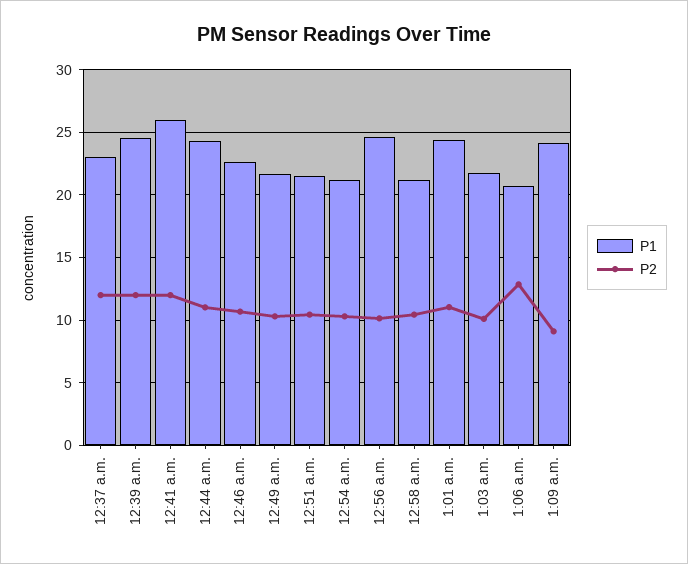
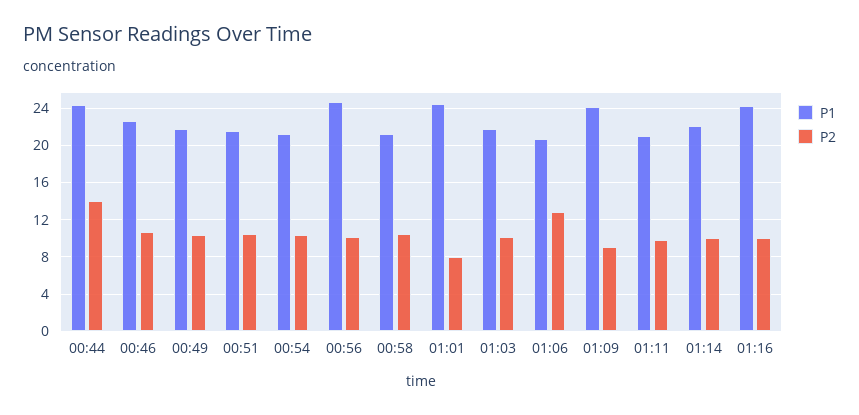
P1, 12:37 a.m.: 23 -> none
P2, 12:37 a.m.: 12 -> none
P1, 12:39 a.m.: 24.5 -> none
P2, 12:39 a.m.: 12 -> none
P1, 12:41 a.m.: 26 -> none
P2, 12:41 a.m.: 12 -> none
P2, 12:44 a.m.: 11 -> 14
P2, 1:01 a.m.: 11 -> 8
P1, 01:11: none -> 21
P2, 01:11: none -> 10
P1, 01:14: none -> 22
P2, 01:14: none -> 10
P1, 01:16: none -> 24
P2, 01:16: none -> 10

